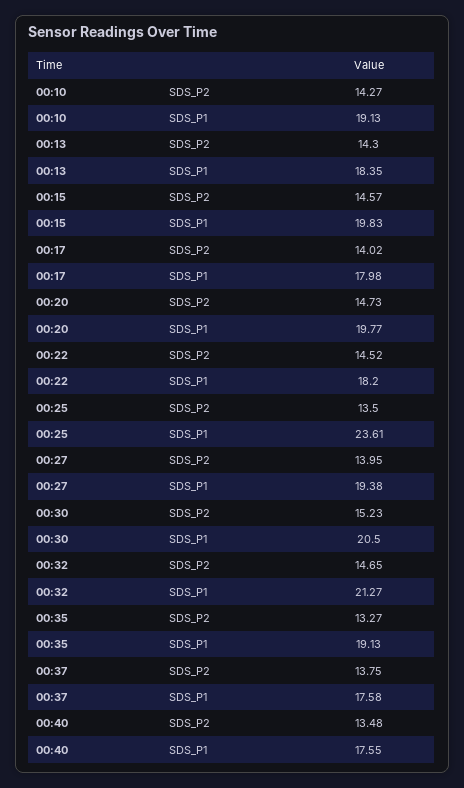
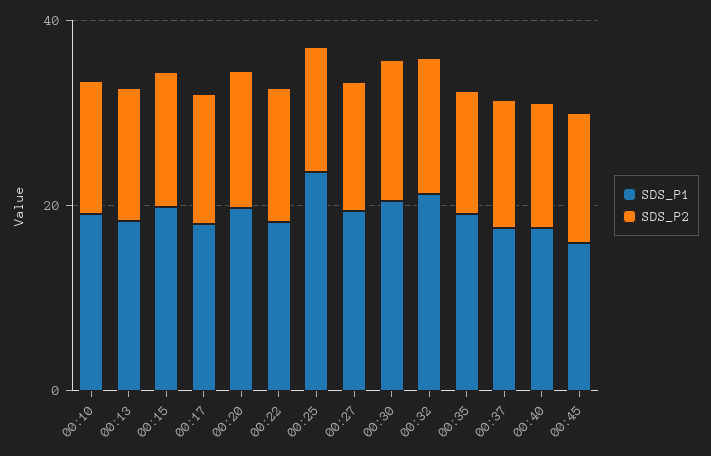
SDS_P1, 00:45: none -> 15
SDS_P2, 00:45: none -> 15

